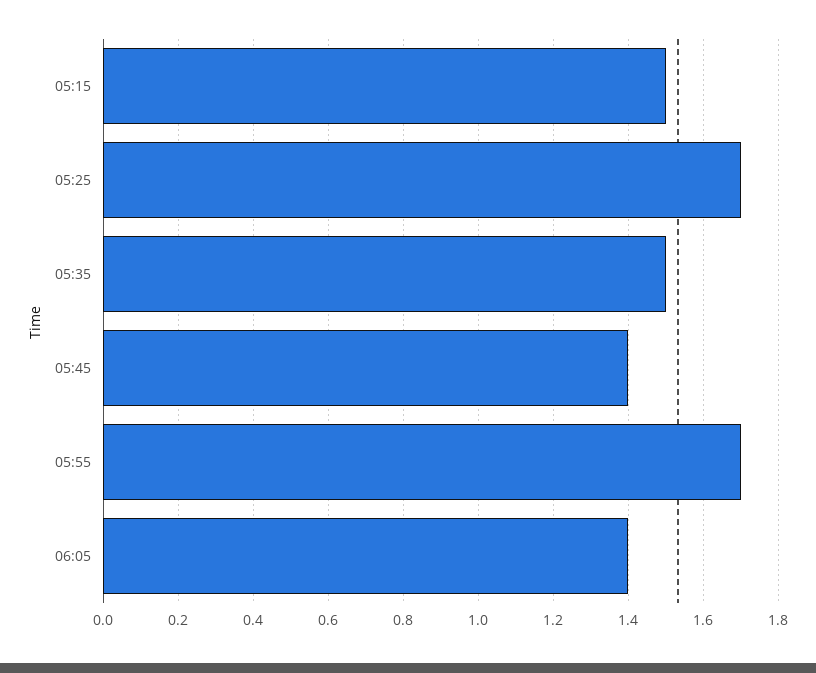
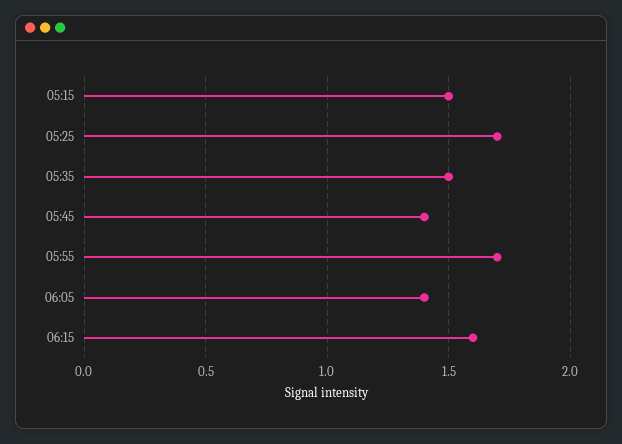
06:15: none -> 1.6

